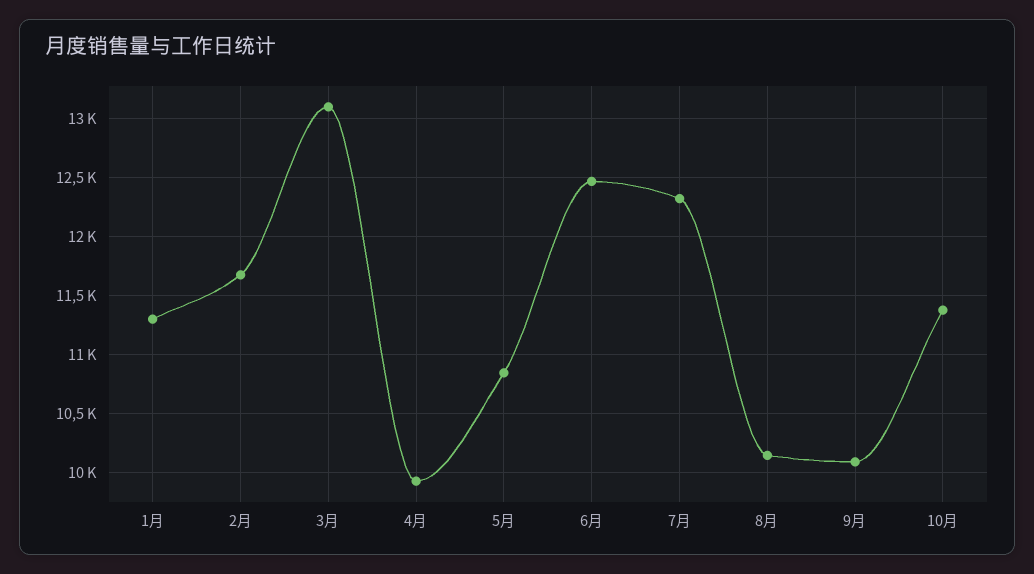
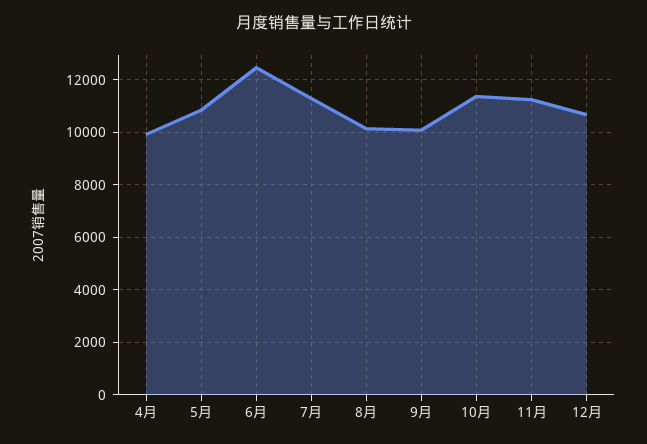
1月: 11300 -> none
2月: 11700 -> none
3月: 13100 -> none
7月: 12300 -> 11250
11月: none -> 11250
12月: none -> 10750

